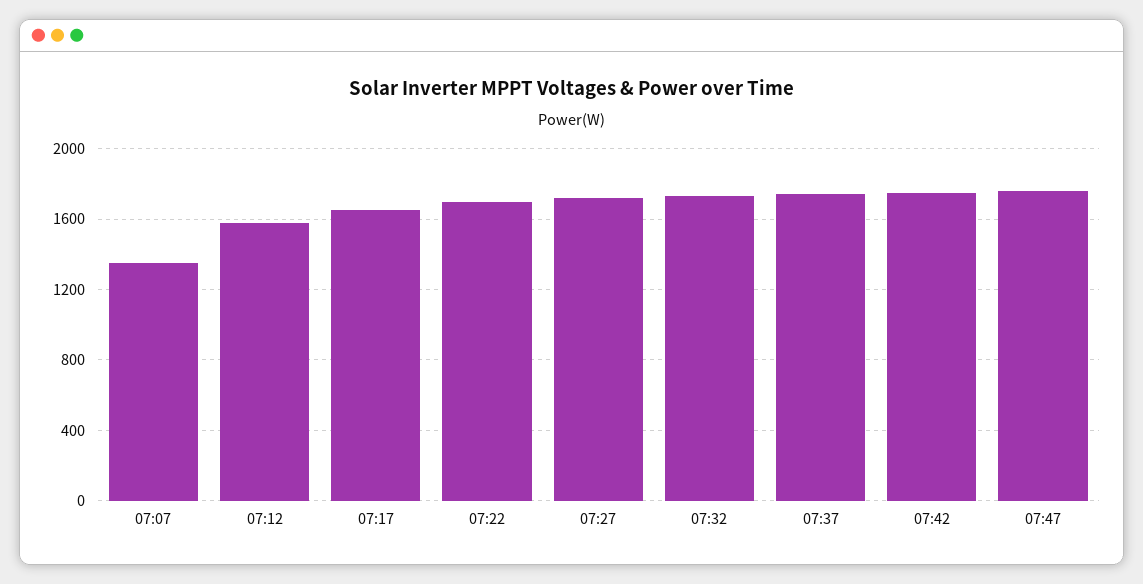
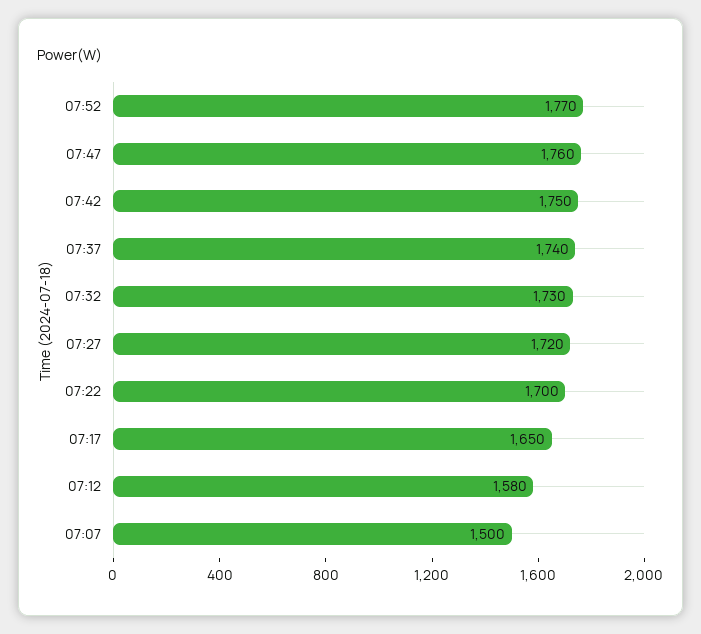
07:07: 1350 -> 1500
07:52: none -> 1770

